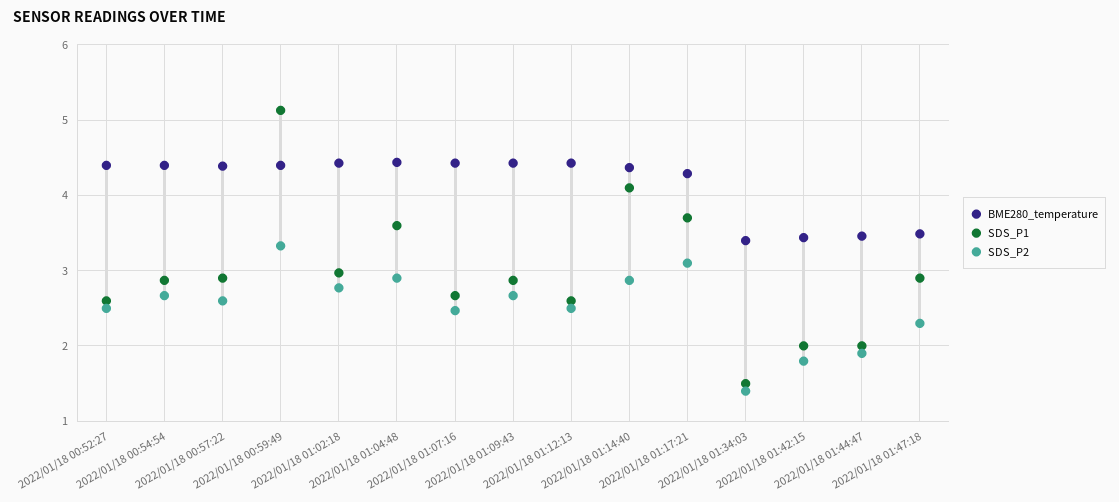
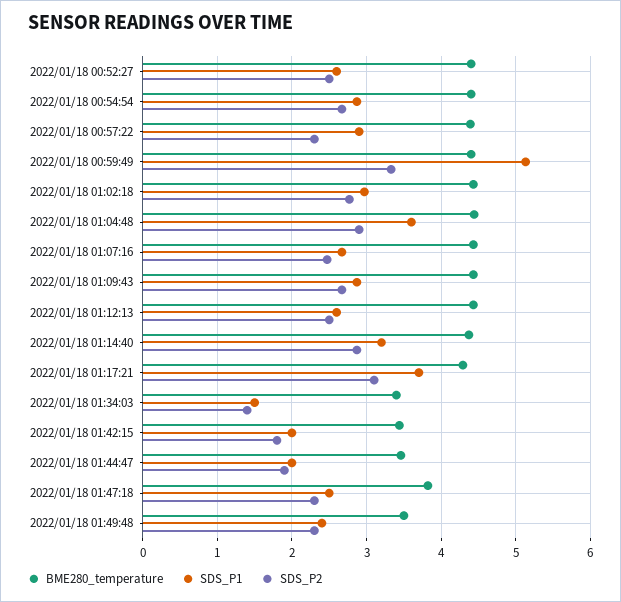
SDS_P2, 2022/01/18 00:57:22: 2.6 -> 2.3
SDS_P1, 2022/01/18 01:14:40: 4.1 -> 3.2
BME280_temperature, 2022/01/18 01:47:18: 3.5 -> 3.8
SDS_P1, 2022/01/18 01:47:18: 2.9 -> 2.5
BME280_temperature, 2022/01/18 01:49:48: none -> 3.5
SDS_P1, 2022/01/18 01:49:48: none -> 2.4
SDS_P2, 2022/01/18 01:49:48: none -> 2.3

